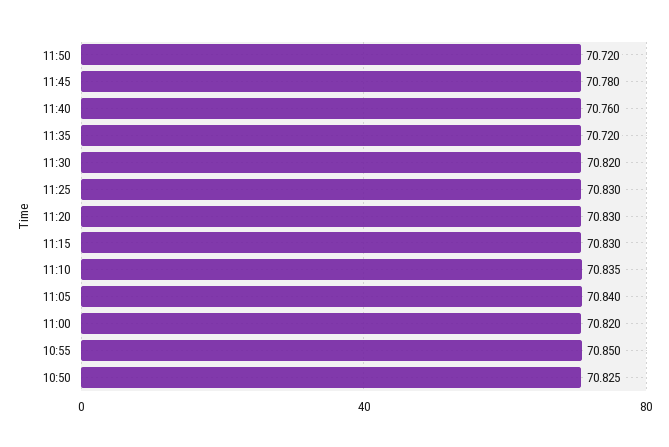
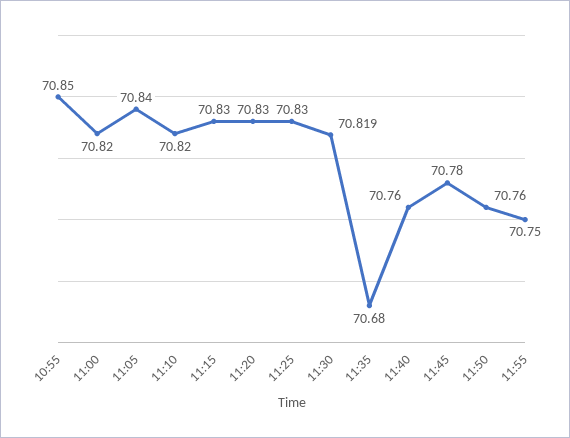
11:50: 70.72 -> 70.76
11:35: 70.72 -> 70.68
11:30: 70.82 -> 70.819
11:10: 70.835 -> 70.82
10:50: 70.825 -> none
11:55: none -> 70.75

